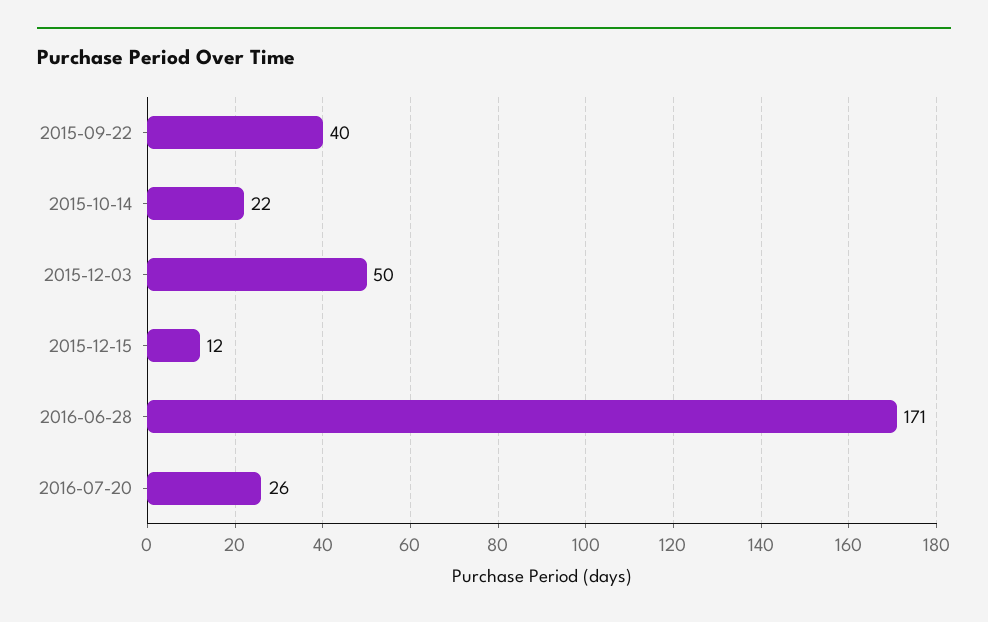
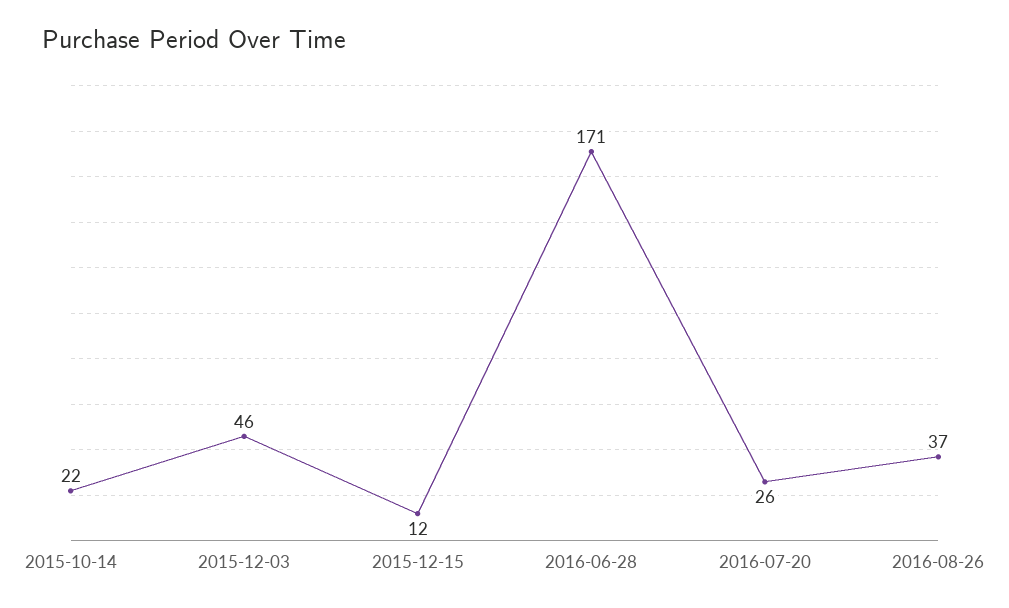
2015-09-22: 40 -> none
2015-12-03: 50 -> 46
2016-08-26: none -> 37

